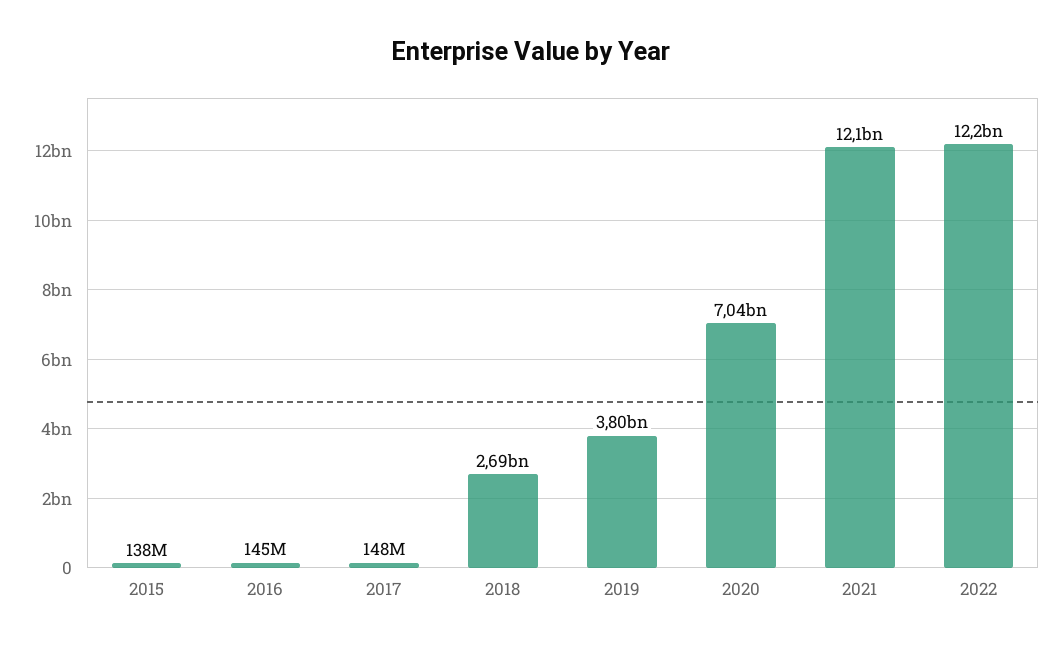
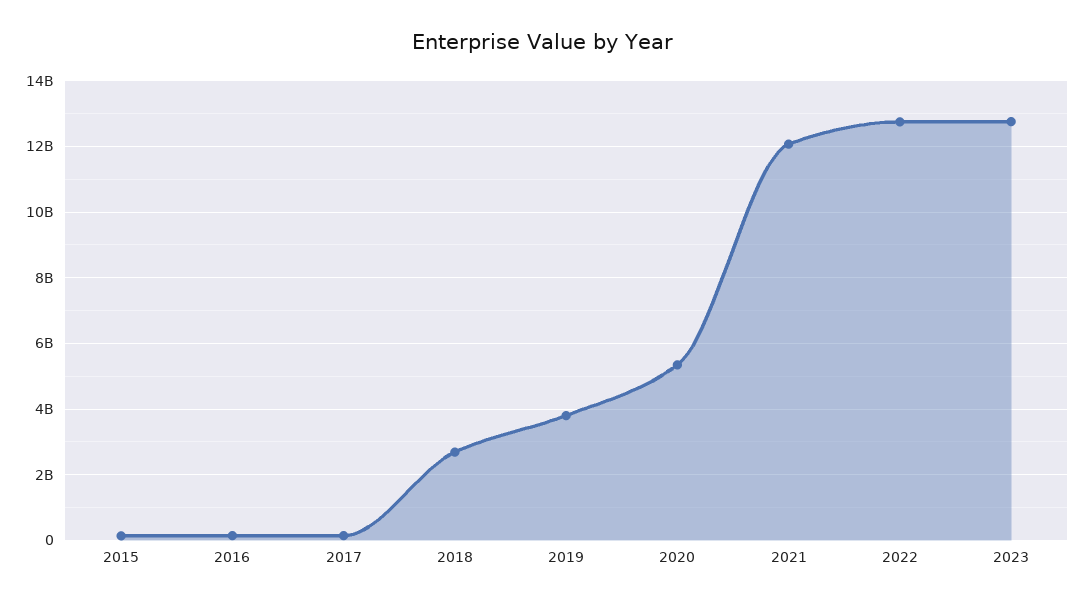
2020: 7040000000 -> 5400000000
2022: 12200000000 -> 12800000000
2023: none -> 12800000000

